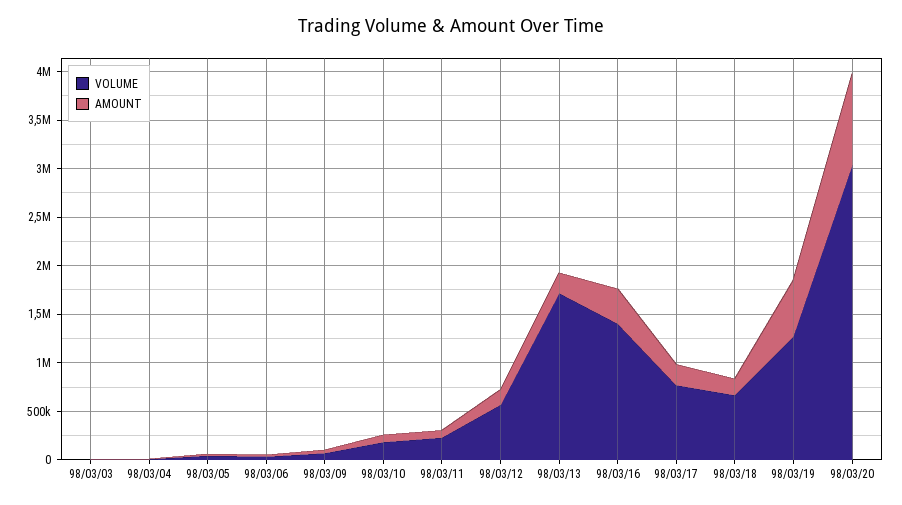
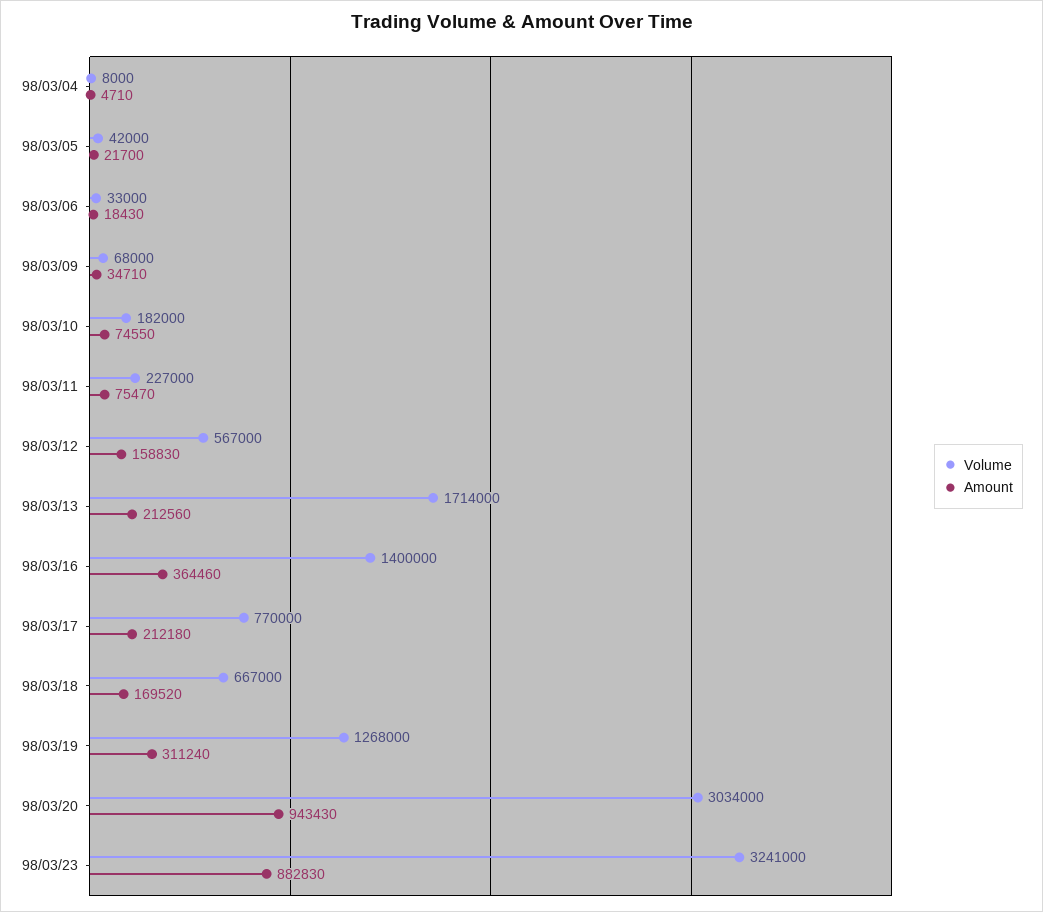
VOLUME, 98/03/03: 0 -> none
AMOUNT, 98/03/03: 0 -> none
AMOUNT, 98/03/19: 600000 -> 311240
VOLUME, 98/03/23: none -> 3241000
AMOUNT, 98/03/23: none -> 882830

